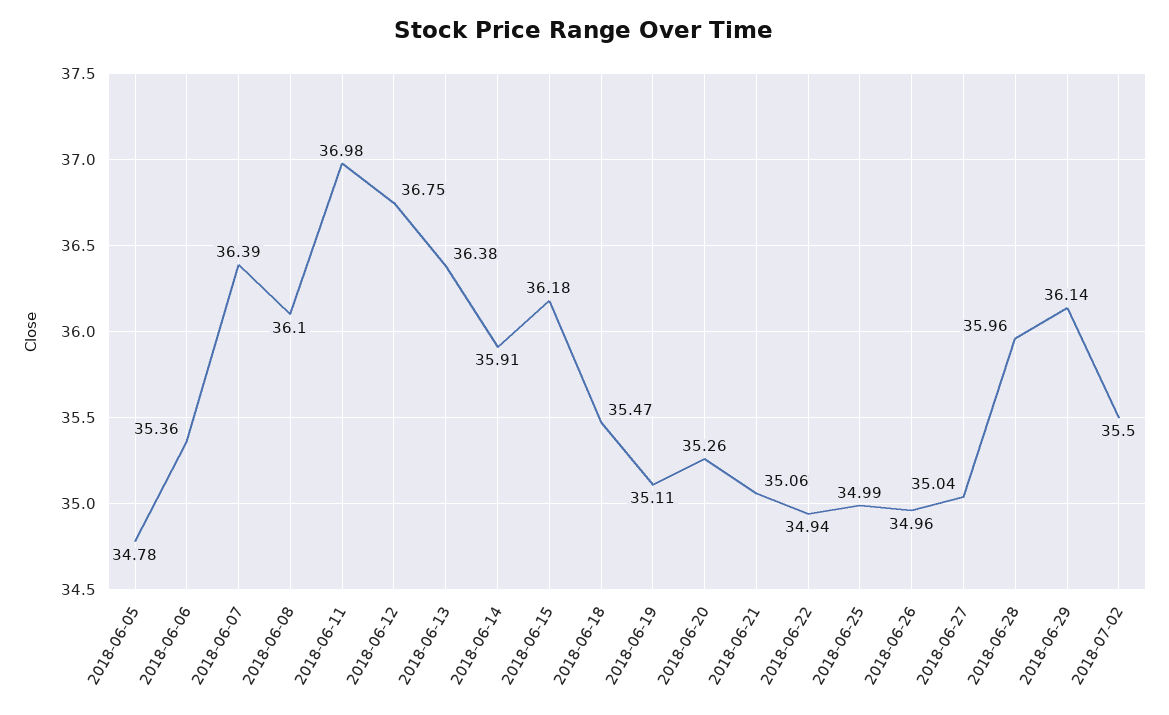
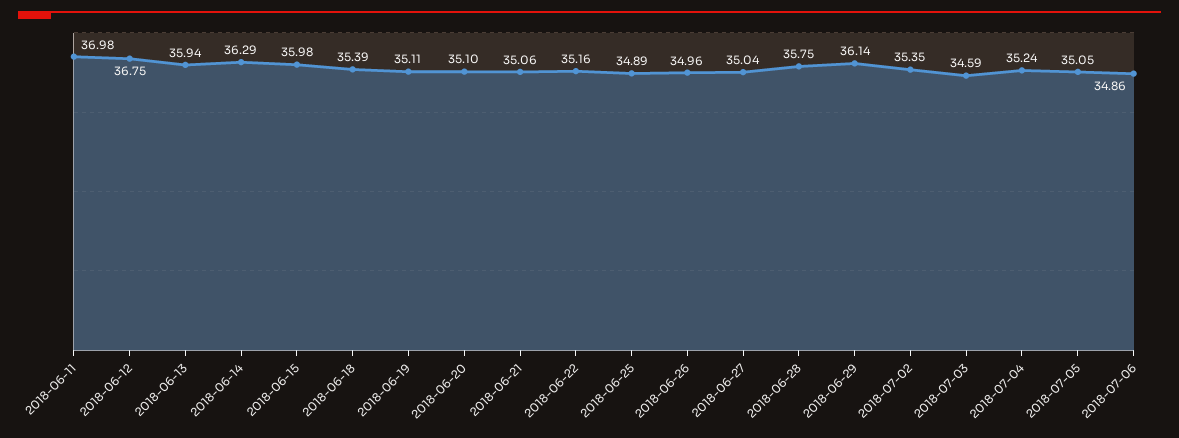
2018-06-05: 34.78 -> none
2018-06-06: 35.36 -> none
2018-06-07: 36.39 -> none
2018-06-08: 36.1 -> none
2018-06-13: 36.38 -> 35.94
2018-06-14: 35.91 -> 36.29
2018-06-15: 36.18 -> 35.98
2018-06-18: 35.47 -> 35.39
2018-06-20: 35.26 -> 35.1
2018-06-22: 34.94 -> 35.16
2018-06-25: 34.99 -> 34.89
2018-06-28: 35.96 -> 35.75
2018-07-02: 35.5 -> 35.35
2018-07-03: none -> 34.59
2018-07-04: none -> 35.24
2018-07-05: none -> 35.05
2018-07-06: none -> 34.86

